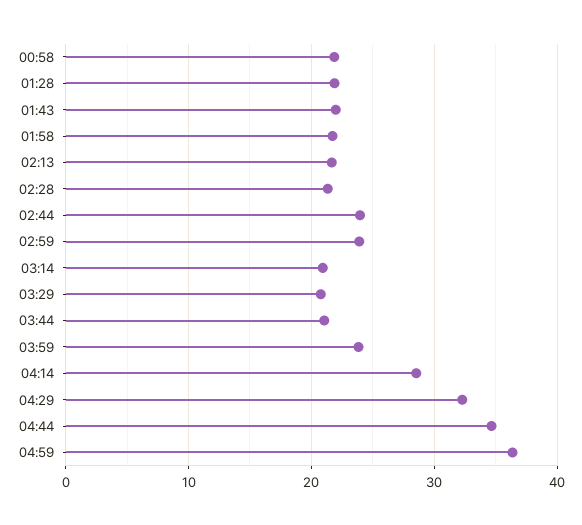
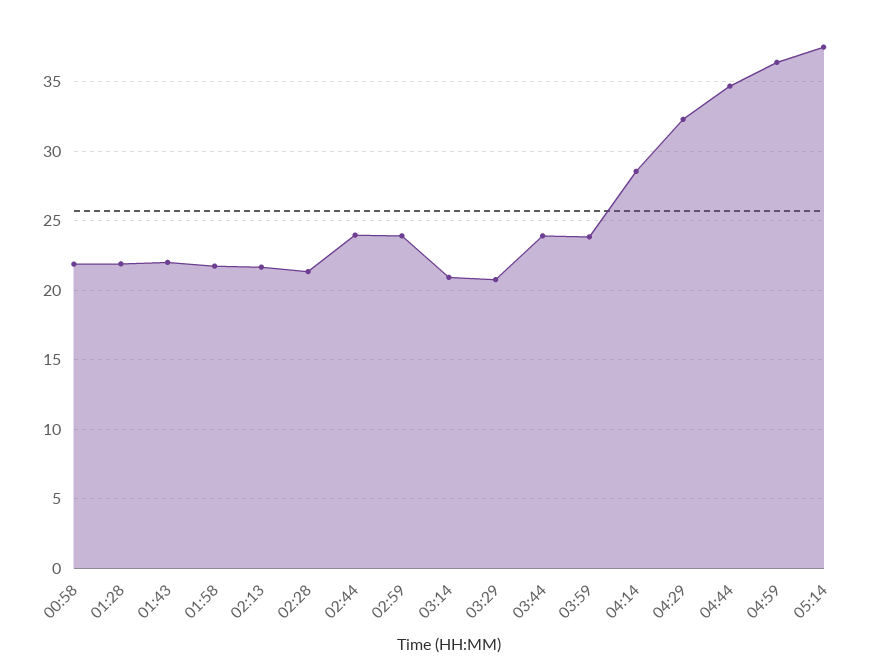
03:44: 21 -> 24
05:14: none -> 37.5

